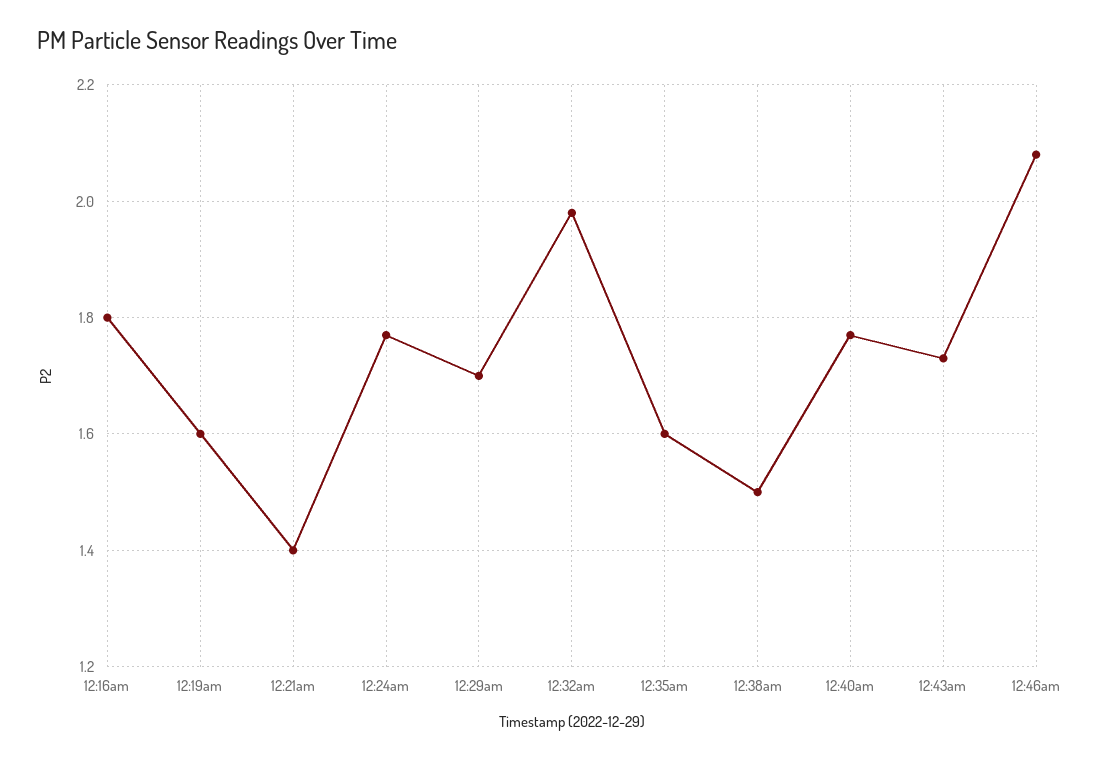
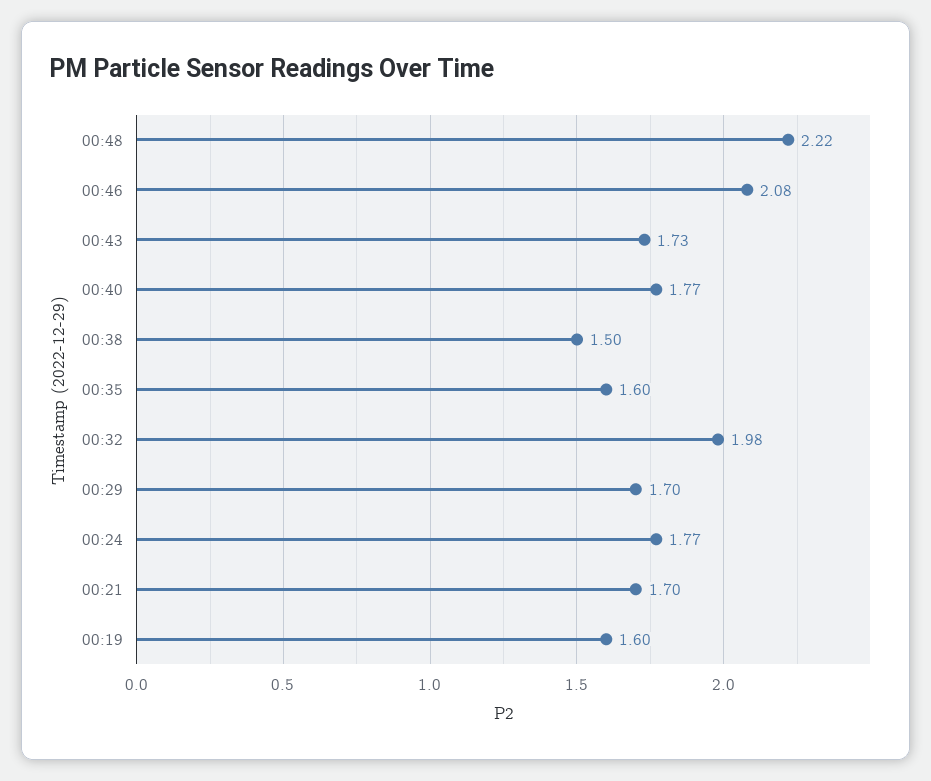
12:16am: 1.8 -> none
12:21am: 1.4 -> 1.7
00:48: none -> 2.22

